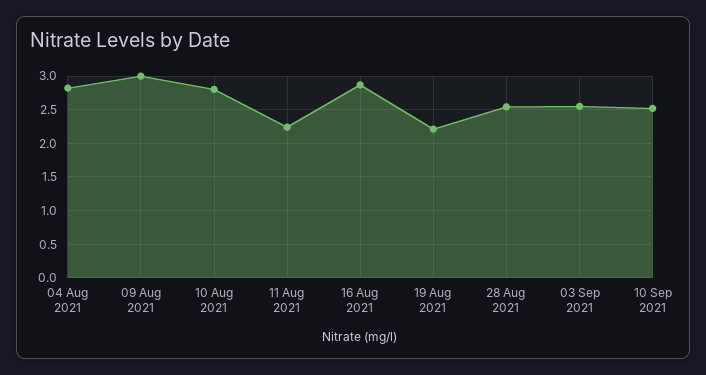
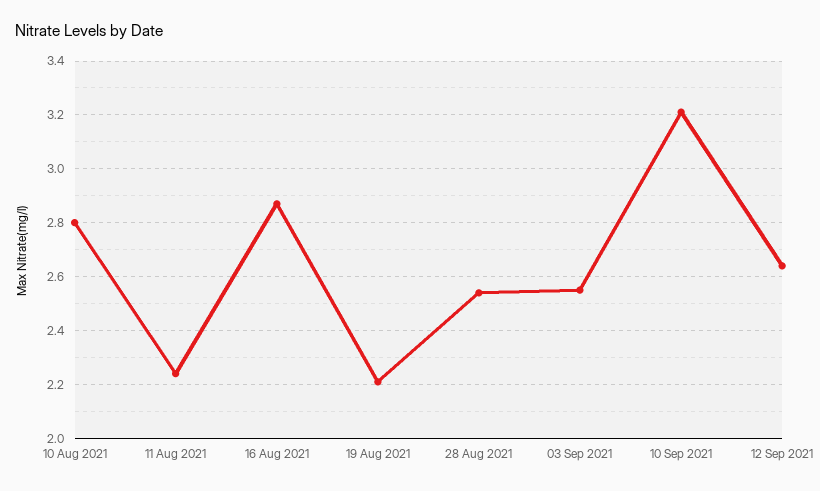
04 Aug 2021: 2.8 -> none
09 Aug 2021: 3 -> none
10 Sep 2021: 2.5 -> 3.2
12 Sep 2021: none -> 2.65

